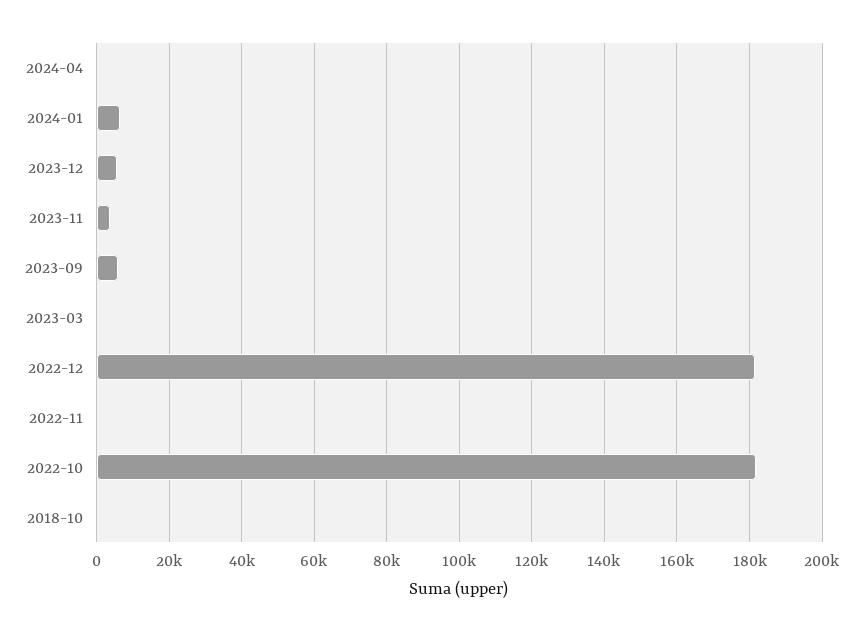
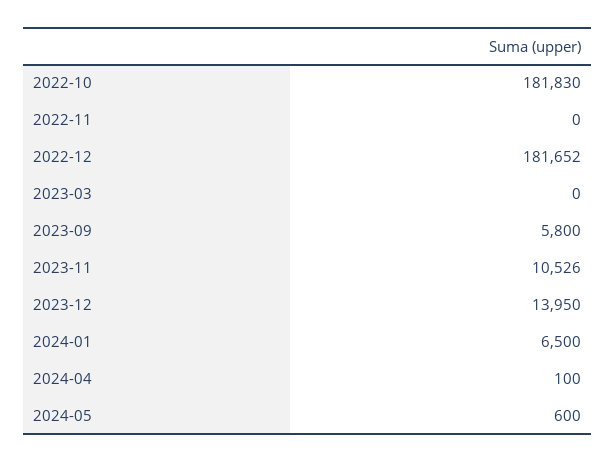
2023-12: 6000 -> 13950
2023-11: 4000 -> 10526
2018-10: 0 -> none
2024-05: none -> 600

